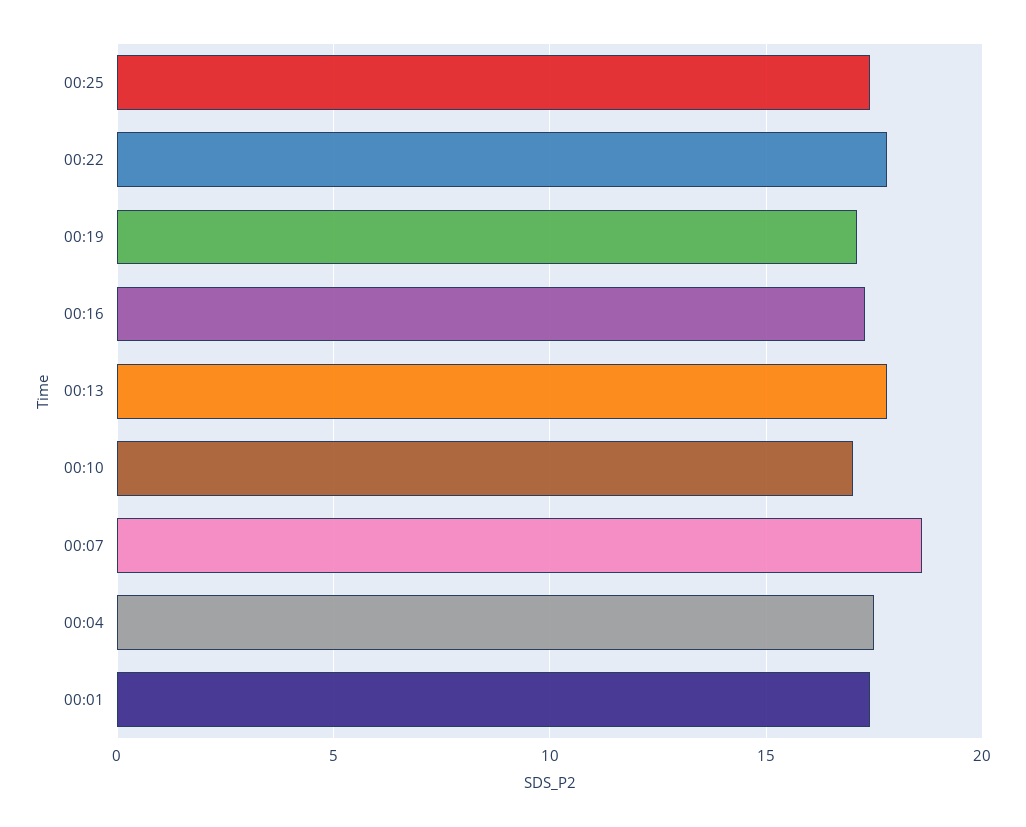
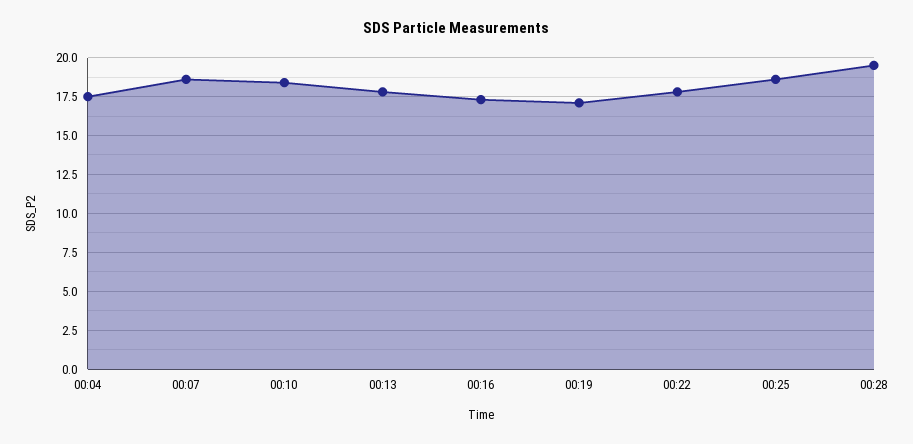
00:25: 17.5 -> 18.5
00:10: 17 -> 18.5
00:01: 17.5 -> none
00:28: none -> 19.5

